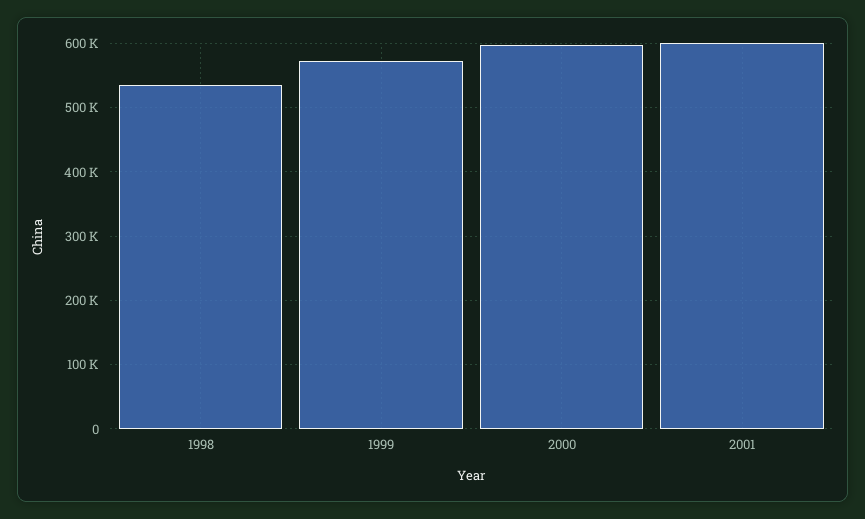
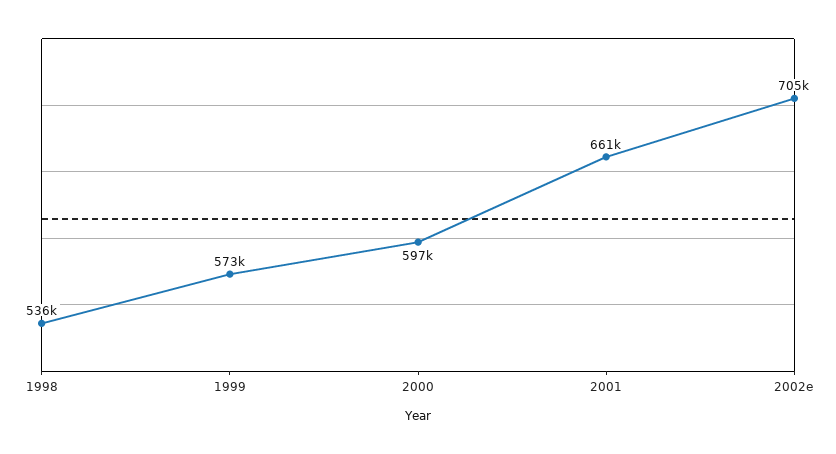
2001: 600000 -> 661000
2002e: none -> 705000

